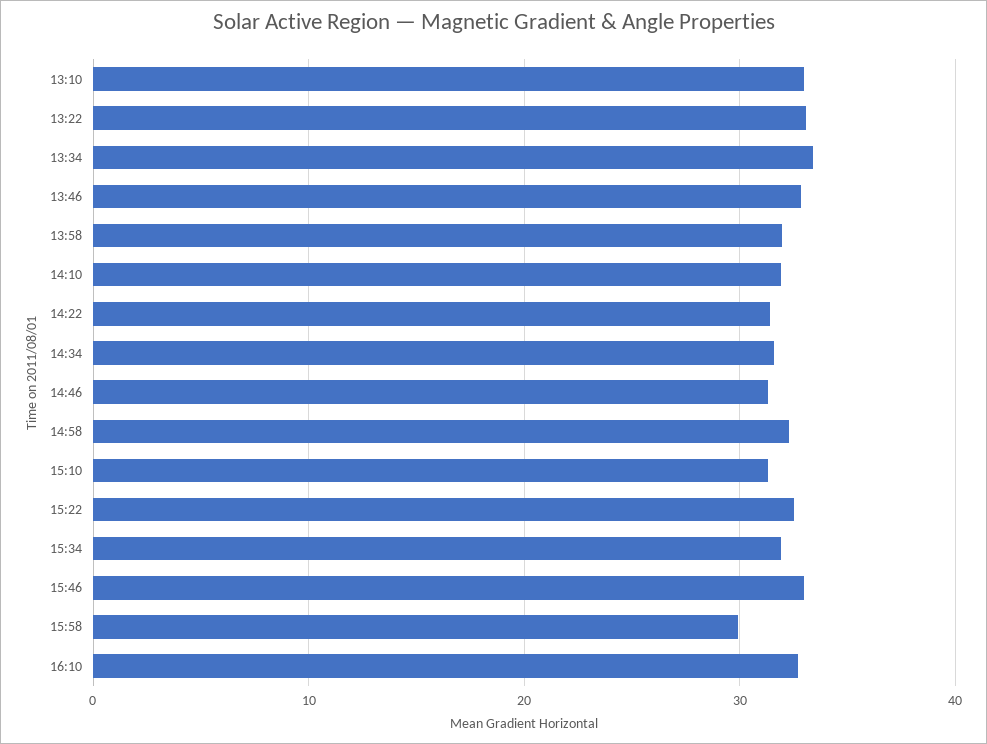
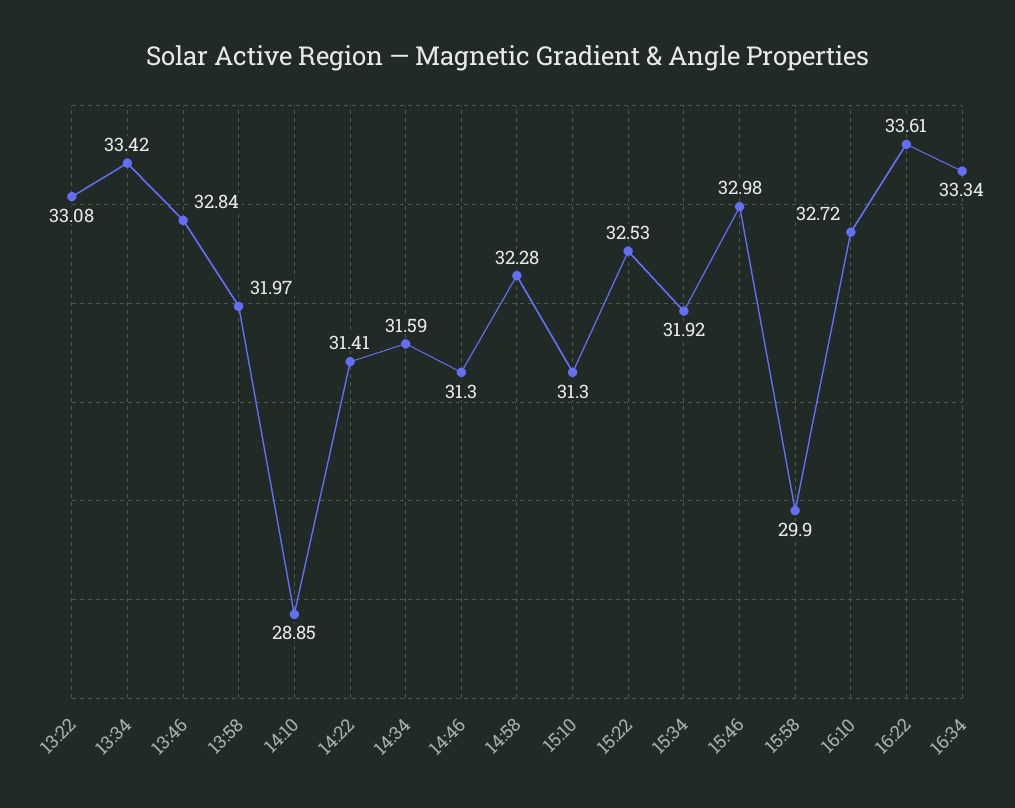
13:10: 33 -> none
14:10: 32 -> 28.85
16:22: none -> 33.61
16:34: none -> 33.34

